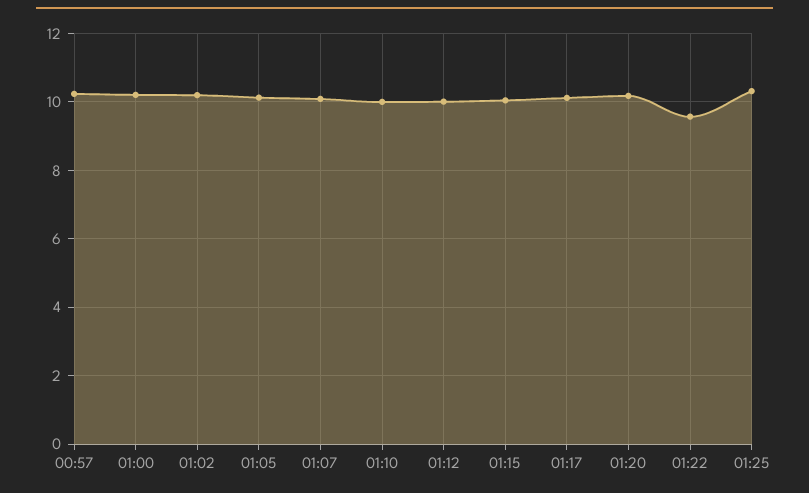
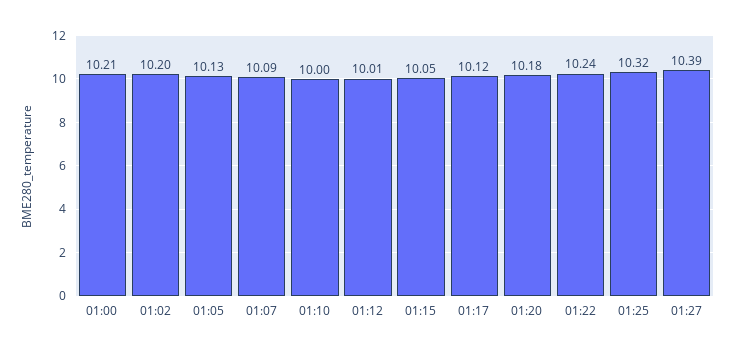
00:57: 10.2 -> none
01:22: 9.6 -> 10.24
01:27: none -> 10.39

